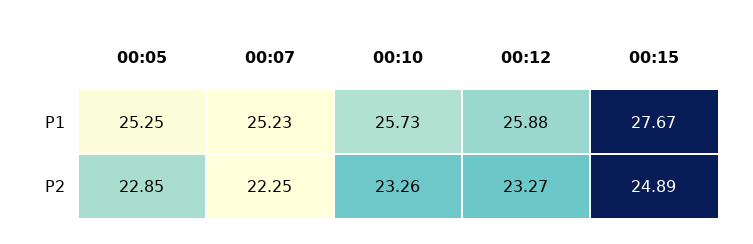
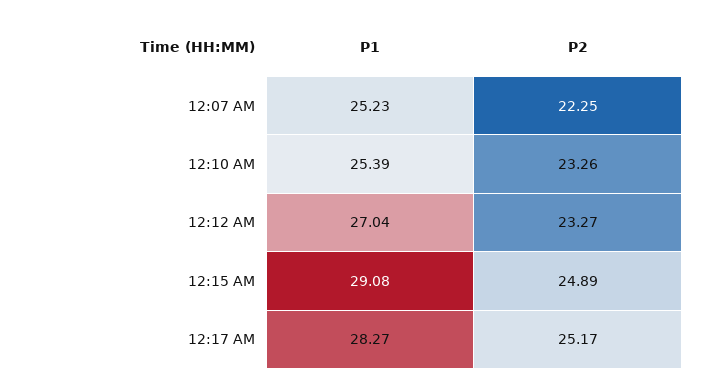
00:05, P1: 25.25 -> none
00:10, P1: 25.73 -> 25.39
00:12, P1: 25.88 -> 27.04
00:15, P1: 27.67 -> 29.08
00:05, P2: 22.85 -> none
12:17 AM, P1: none -> 28.27
12:17 AM, P2: none -> 25.17

